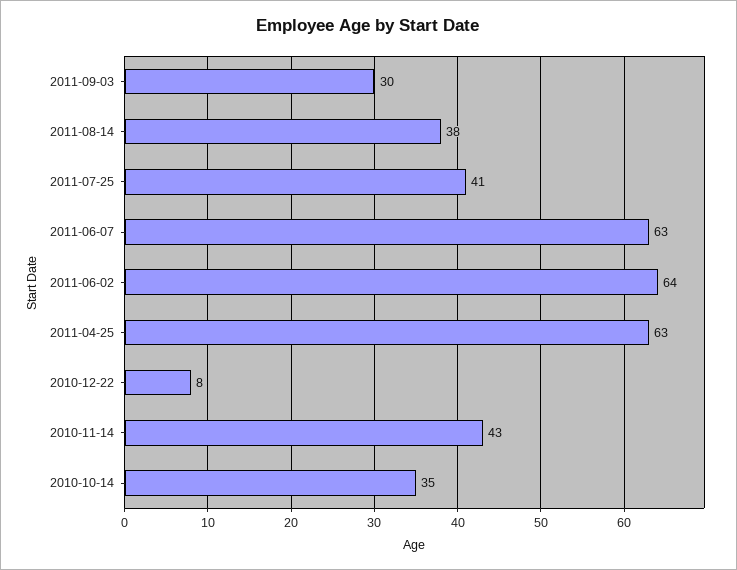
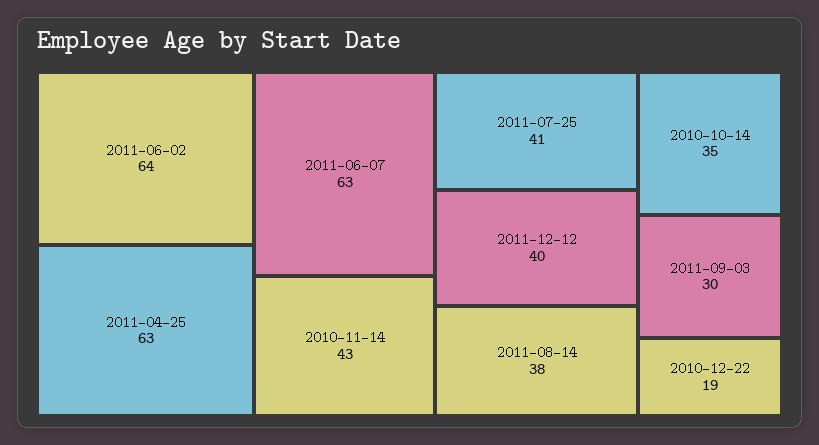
2010-12-22: 8 -> 19
2011-12-12: none -> 40

